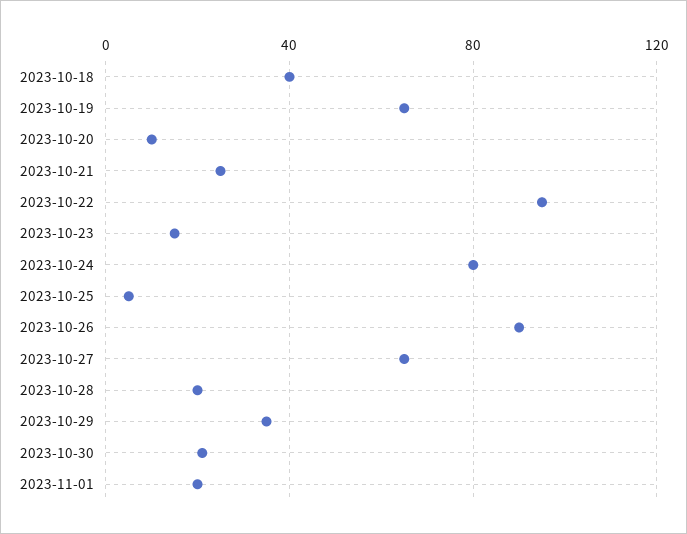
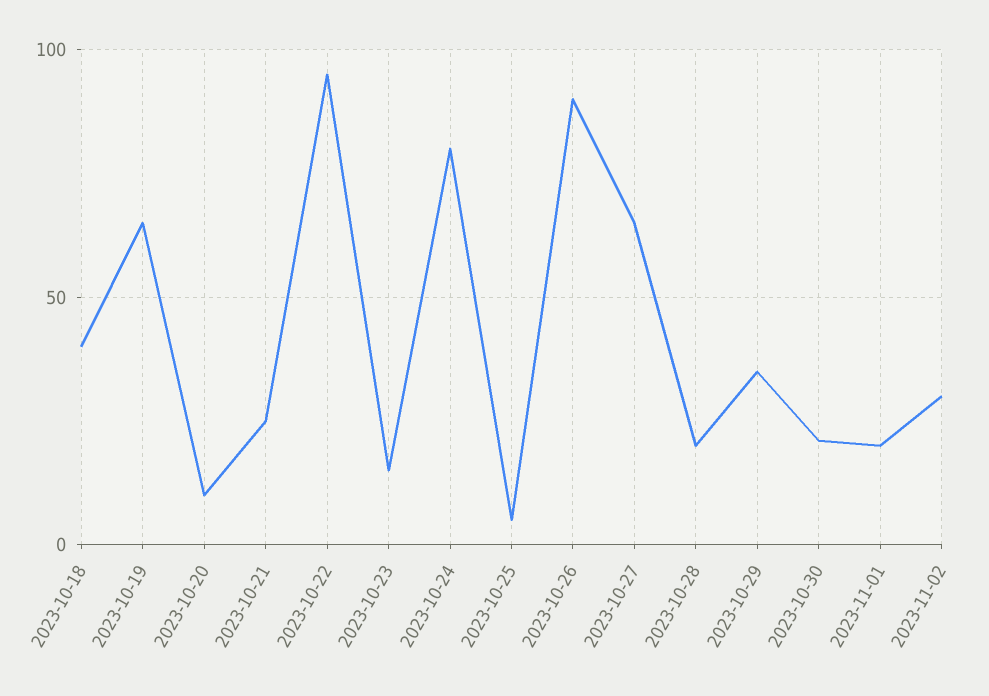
2023-11-02: none -> 30

